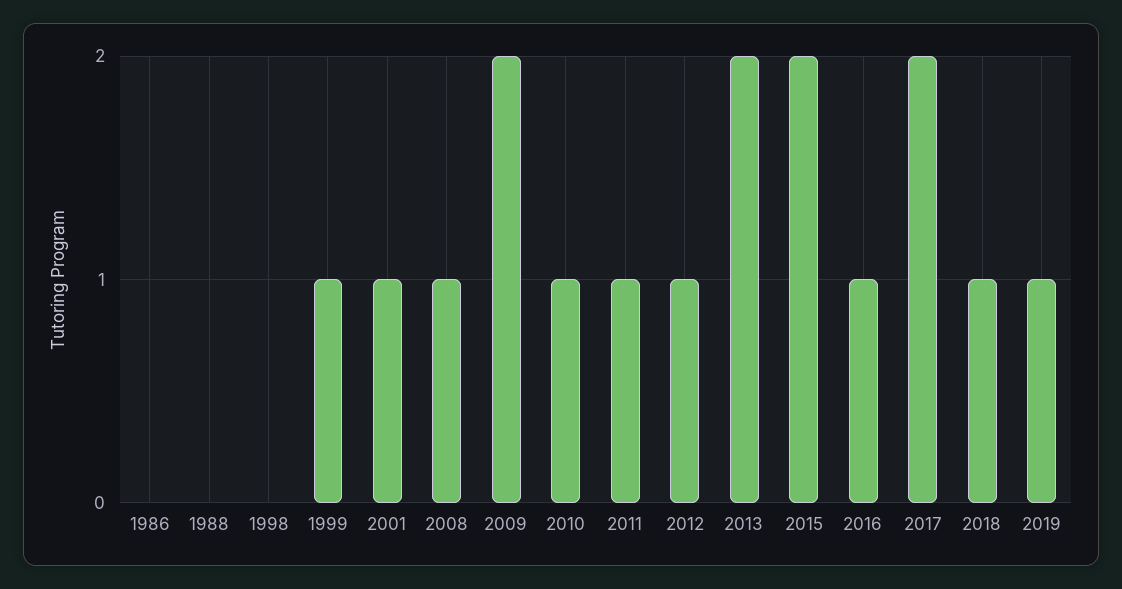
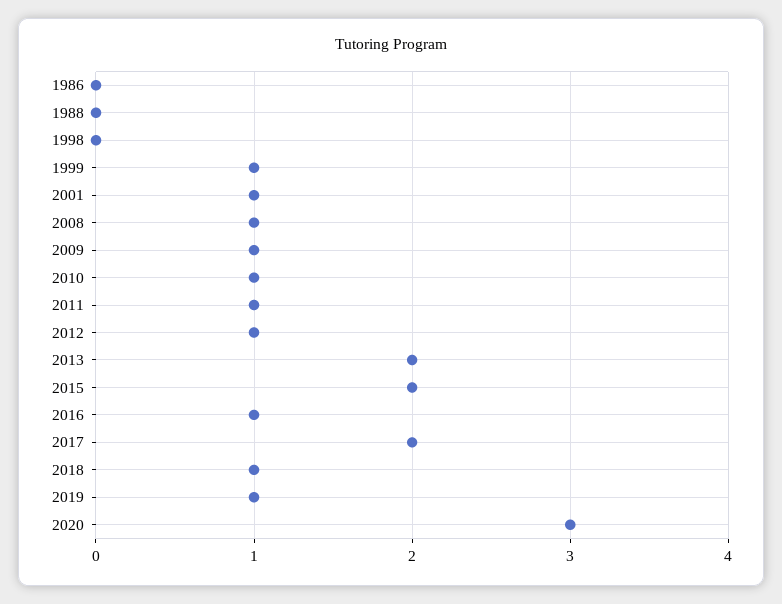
2009: 2 -> 1
2020: none -> 3

